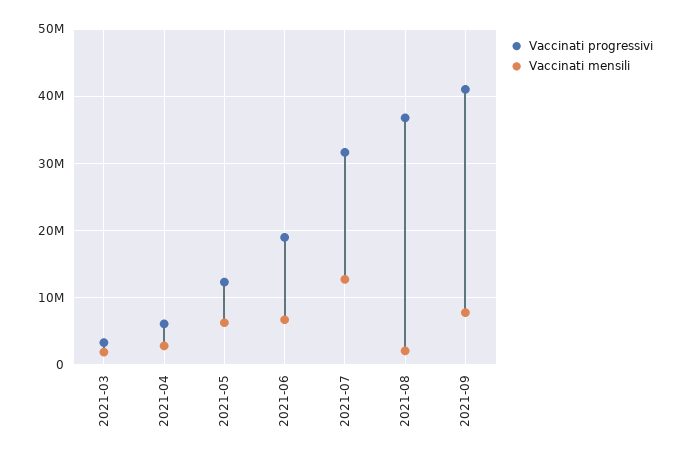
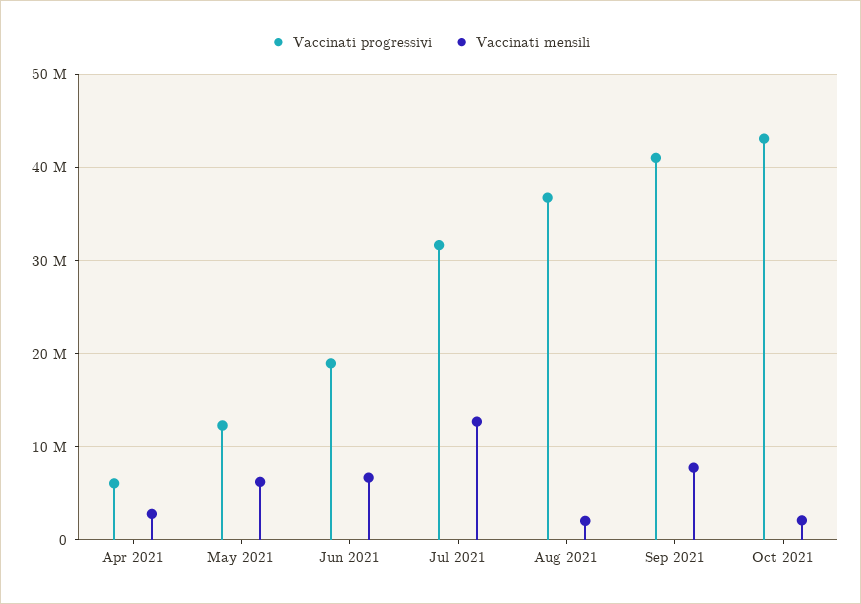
Vaccinati progressivi, 2021-03: 3000000 -> none
Vaccinati mensili, 2021-03: 2000000 -> none
Vaccinati progressivi, Oct 2021: none -> 43000000
Vaccinati mensili, Oct 2021: none -> 2000000

